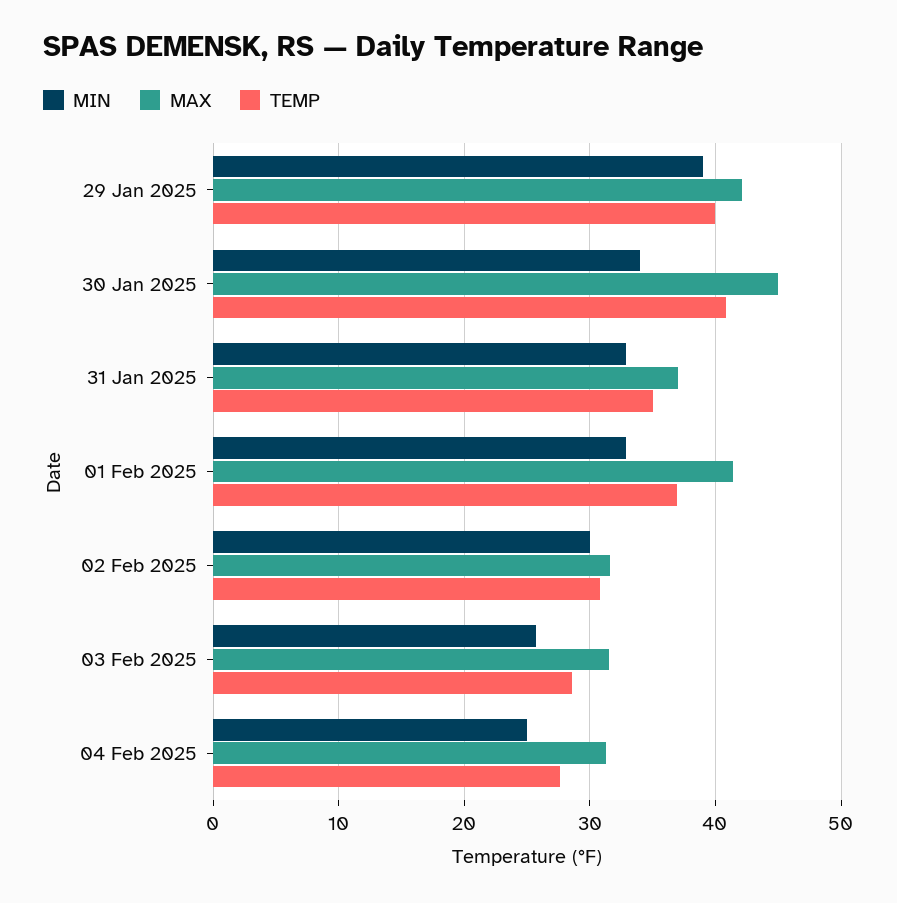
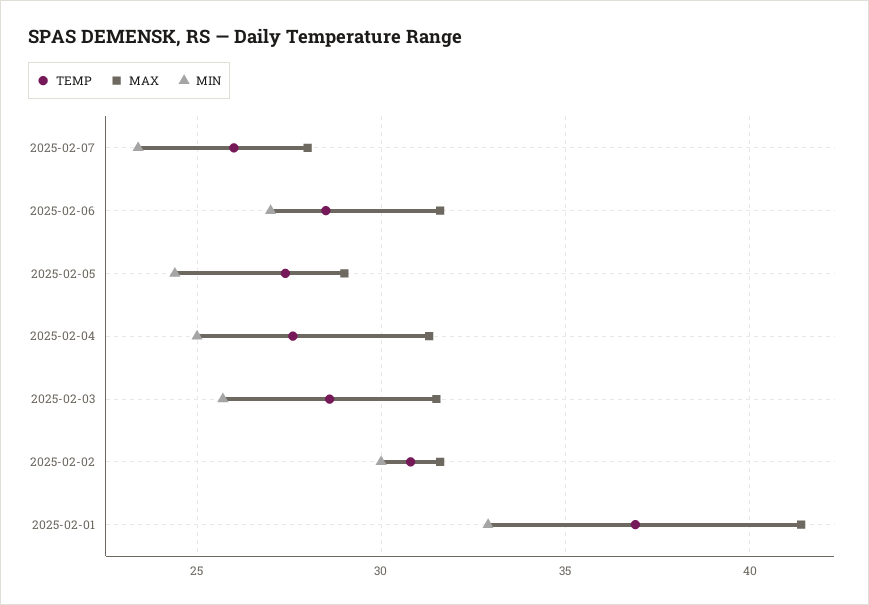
MIN, 29 Jan 2025: 39 -> none
MAX, 29 Jan 2025: 42 -> none
TEMP, 29 Jan 2025: 40 -> none
MIN, 30 Jan 2025: 34 -> none
MAX, 30 Jan 2025: 45 -> none
TEMP, 30 Jan 2025: 41 -> none
MIN, 31 Jan 2025: 33 -> none
MAX, 31 Jan 2025: 37 -> none
TEMP, 31 Jan 2025: 35 -> none
TEMP, 2025-02-07: none -> 26
MAX, 2025-02-07: none -> 28
MIN, 2025-02-07: none -> 23.5
TEMP, 2025-02-06: none -> 28.5
MAX, 2025-02-06: none -> 31.5
MIN, 2025-02-06: none -> 27
TEMP, 2025-02-05: none -> 27.5
MAX, 2025-02-05: none -> 29
MIN, 2025-02-05: none -> 24.5

